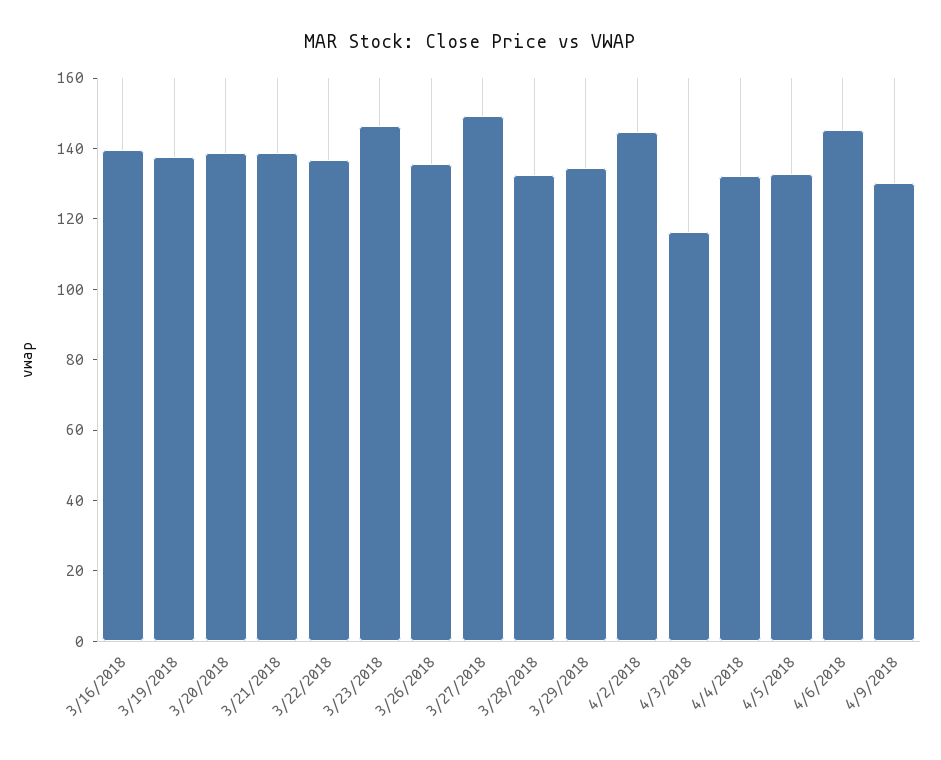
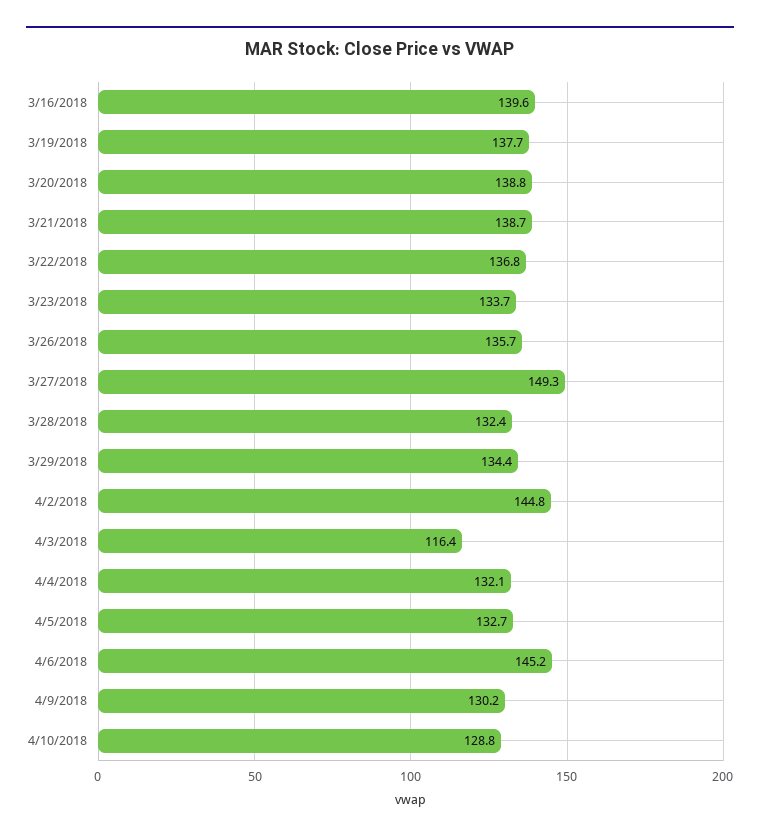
3/23/2018: 145 -> 133.7
4/10/2018: none -> 128.8

